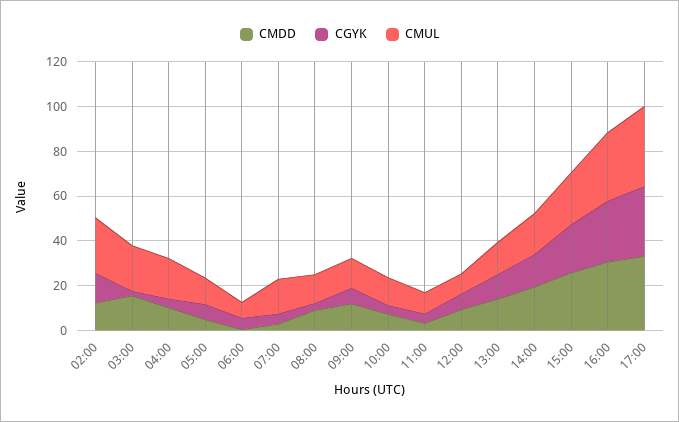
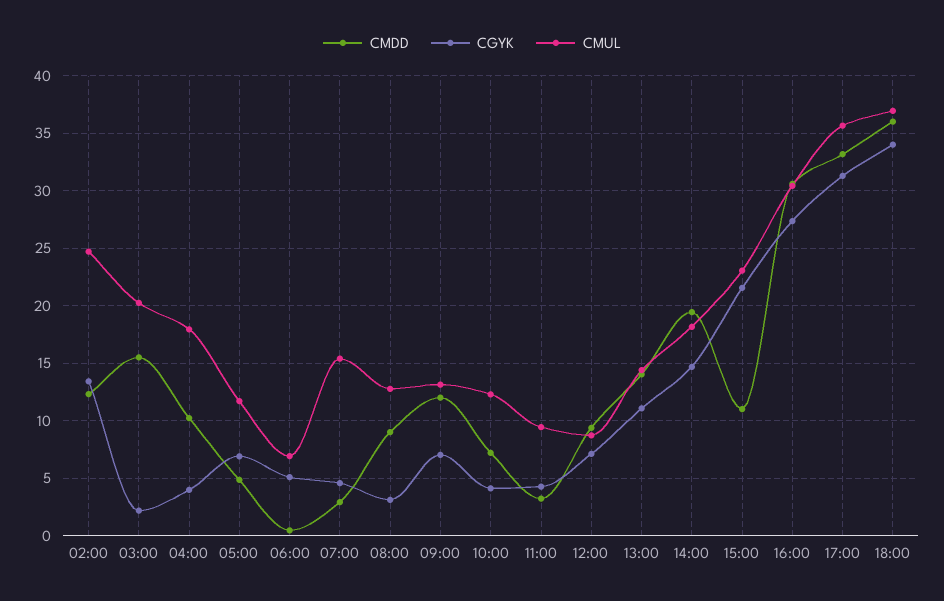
CMDD, 15:00: 25 -> 11
CMDD, 18:00: none -> 36
CGYK, 18:00: none -> 34
CMUL, 18:00: none -> 37

